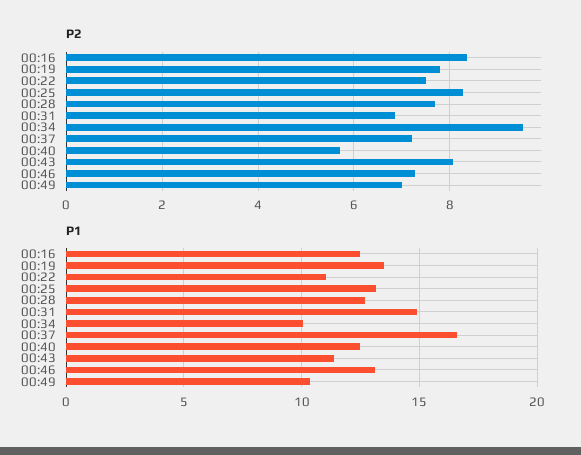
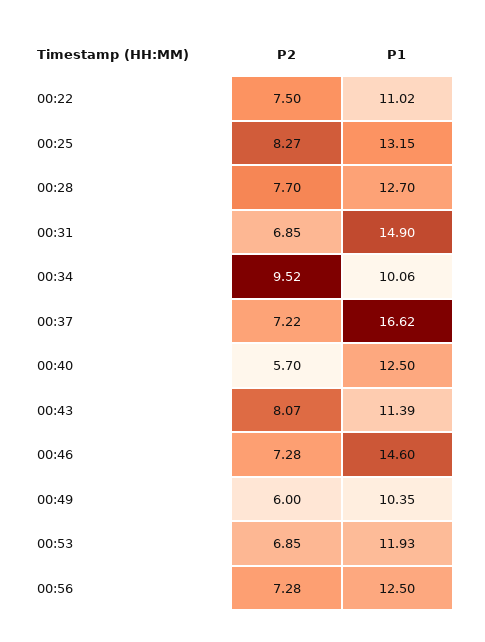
P2, 00:16: 8.4 -> none
P2, 00:19: 7.8 -> none
P2, 00:49: 7 -> 6
P1, 00:16: 12.5 -> none
P1, 00:19: 13.5 -> none
P1, 00:46: 13 -> 14.6
P2, 00:53: none -> 6.85
P1, 00:53: none -> 11.93
P2, 00:56: none -> 7.28
P1, 00:56: none -> 12.5

